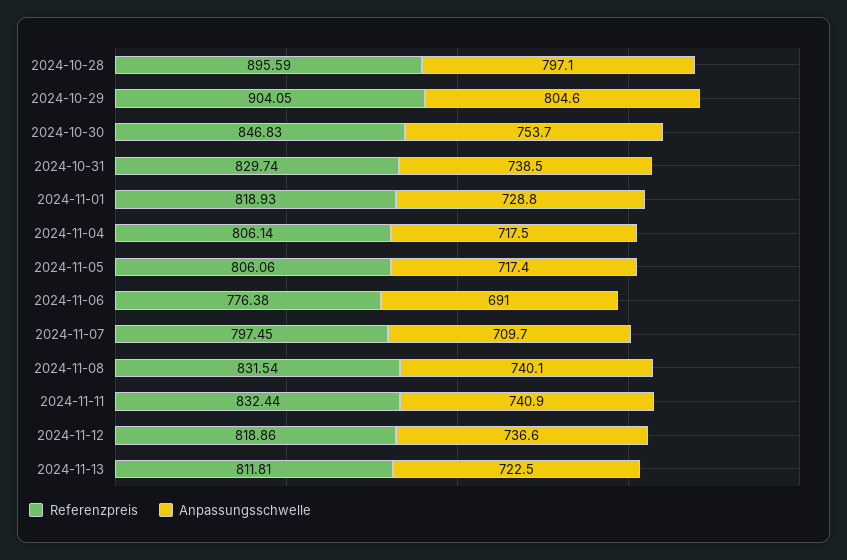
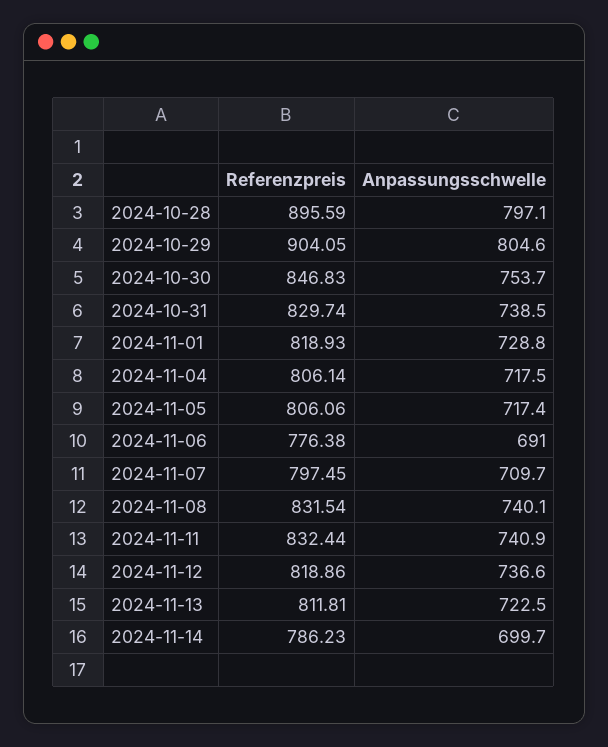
Referenzpreis, 2024-11-14: none -> 786.23
Anpassungsschwelle, 2024-11-14: none -> 699.7

